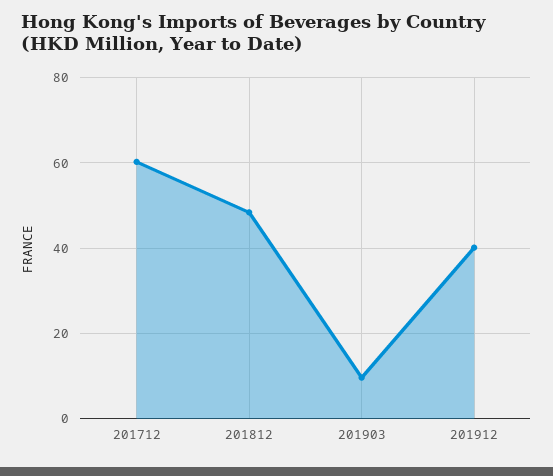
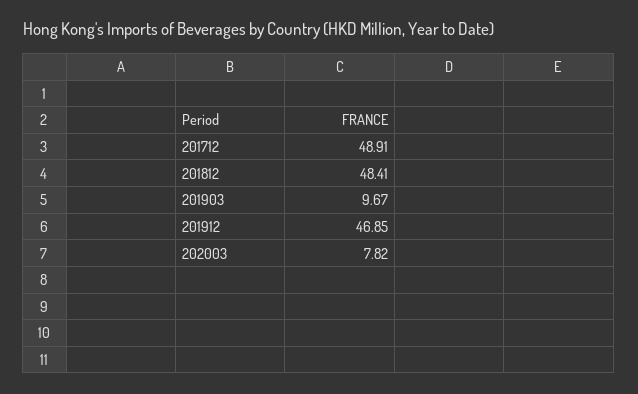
201712: 60 -> 48.91
201912: 40 -> 46.85
202003: none -> 7.82

